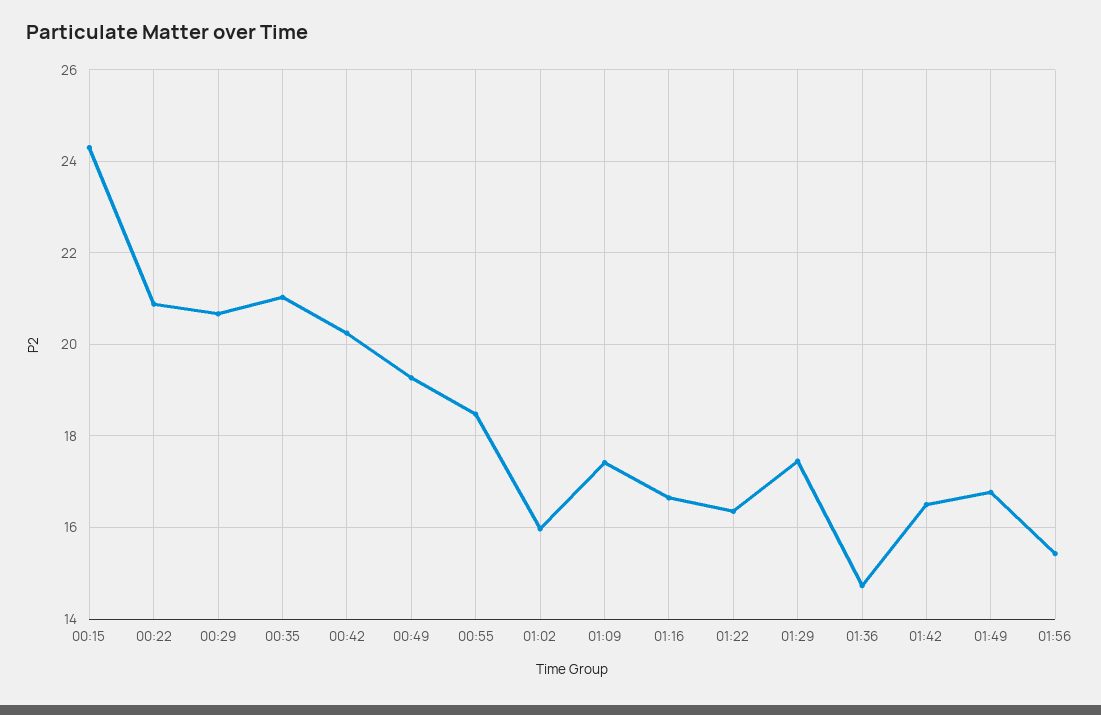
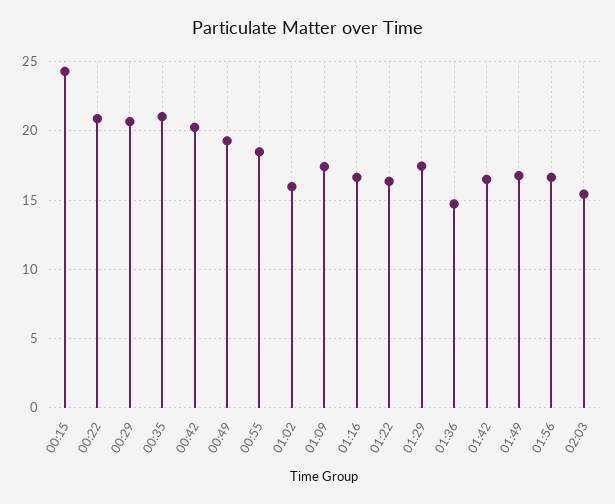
01:56: 15.4 -> 16.5
02:03: none -> 15.5

